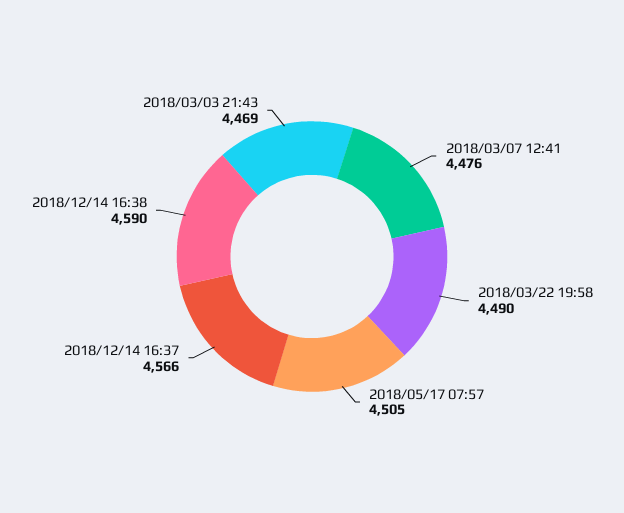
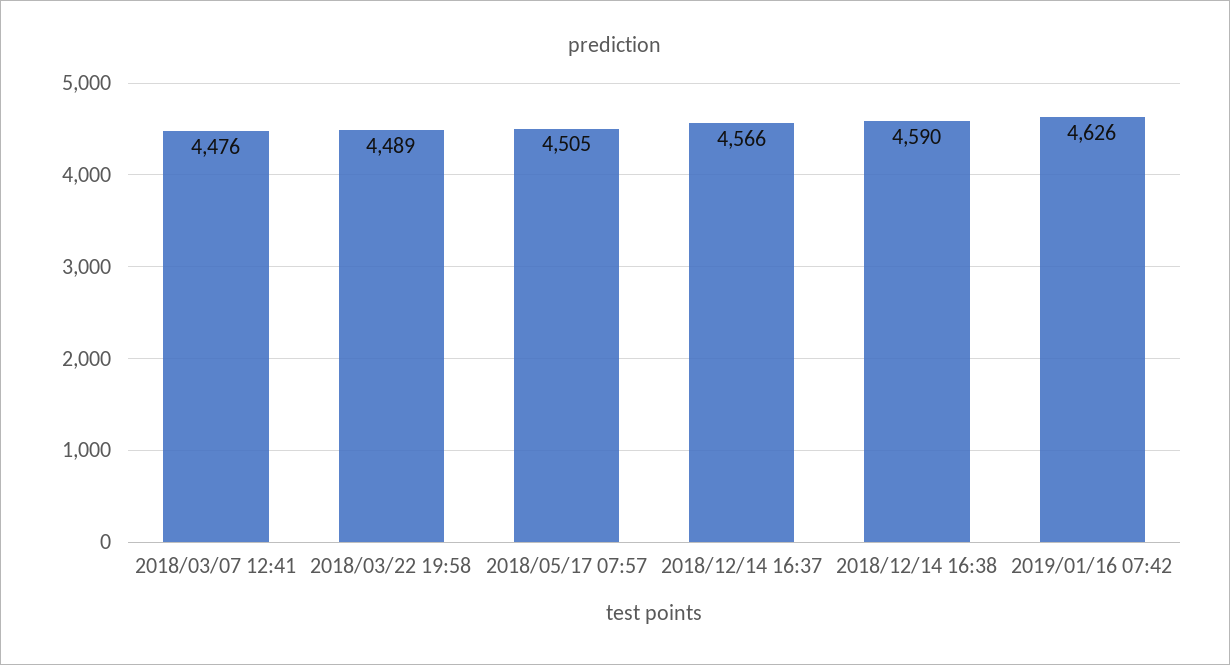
2018/03/22 19:58: 4490 -> 4489
2018/03/03 21:43: 4469 -> none
2019/01/16 07:42: none -> 4626

